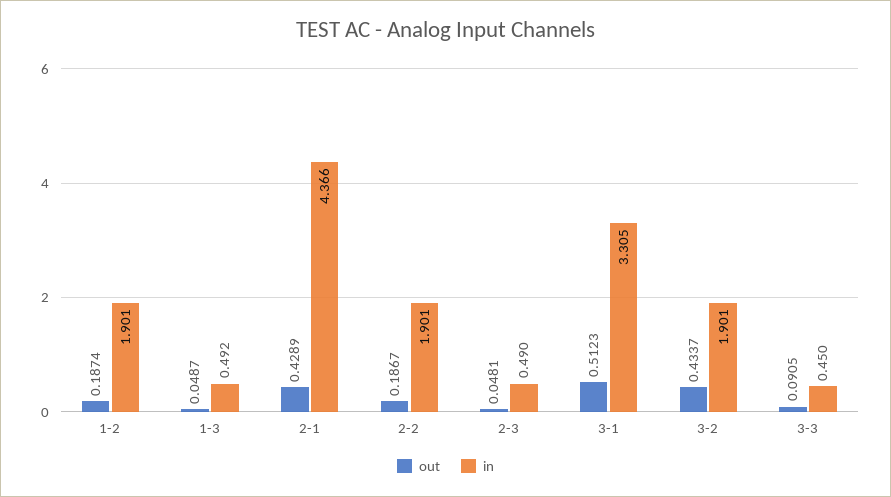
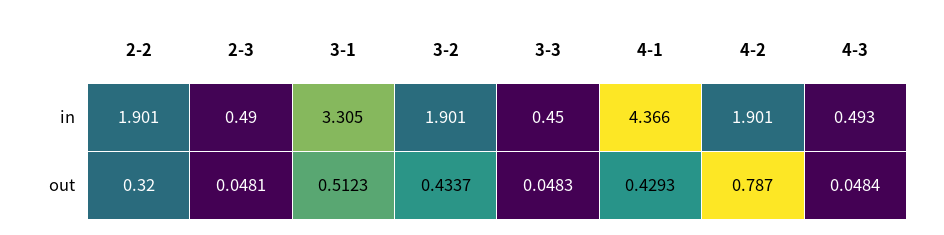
out, 1-2: 0.1874 -> none
in, 1-2: 1.901 -> none
out, 1-3: 0.0487 -> none
in, 1-3: 0.492 -> none
out, 2-1: 0.4289 -> none
in, 2-1: 4.366 -> none
out, 2-2: 0.1867 -> 0.32
out, 3-3: 0.0905 -> 0.0483
in, 4-1: none -> 4.366
in, 4-2: none -> 1.901
in, 4-3: none -> 0.493
out, 4-1: none -> 0.4293
out, 4-2: none -> 0.787
out, 4-3: none -> 0.0484

